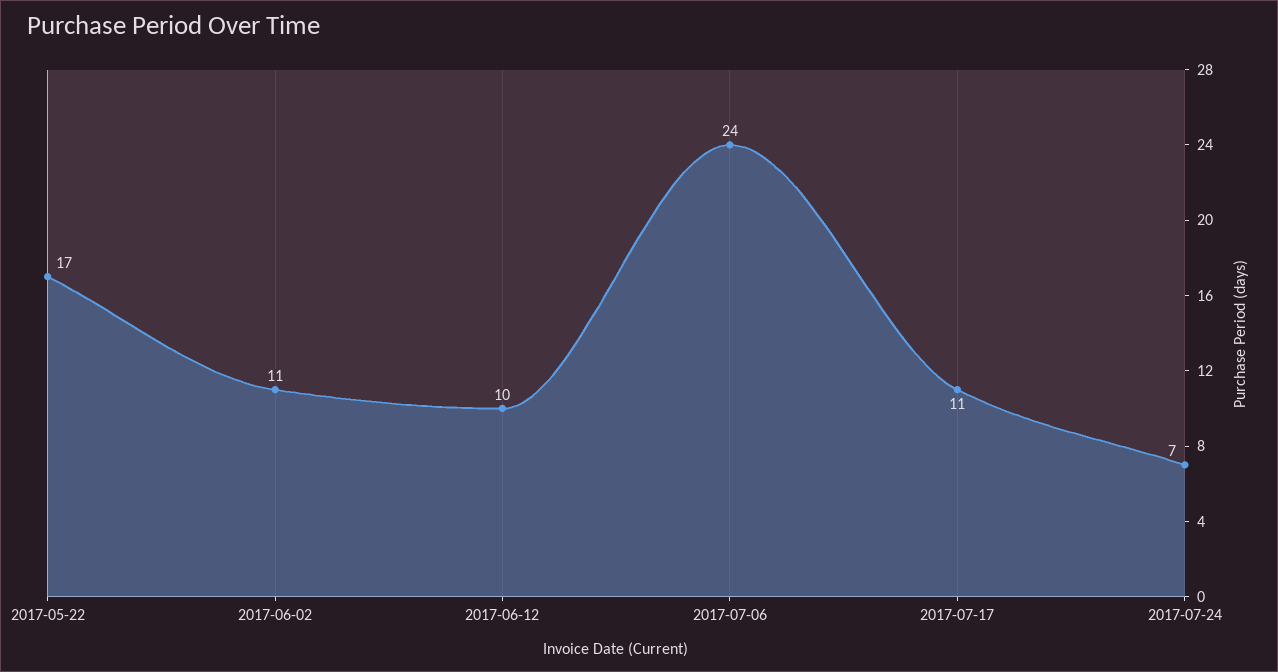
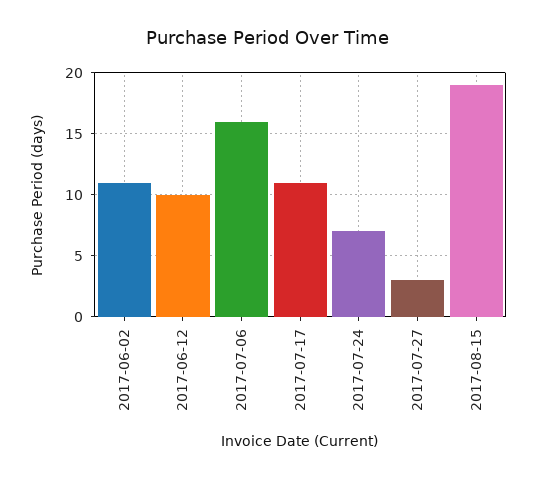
2017-05-22: 17 -> none
2017-07-06: 24 -> 16
2017-07-27: none -> 3
2017-08-15: none -> 19

